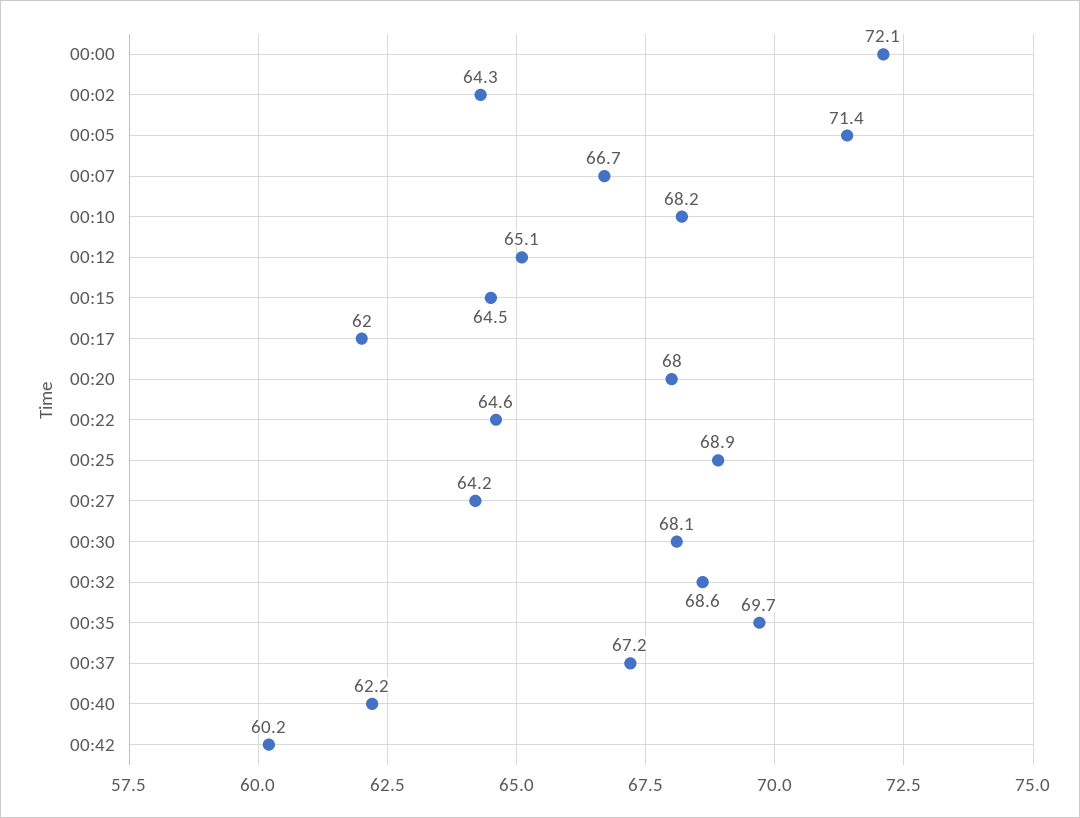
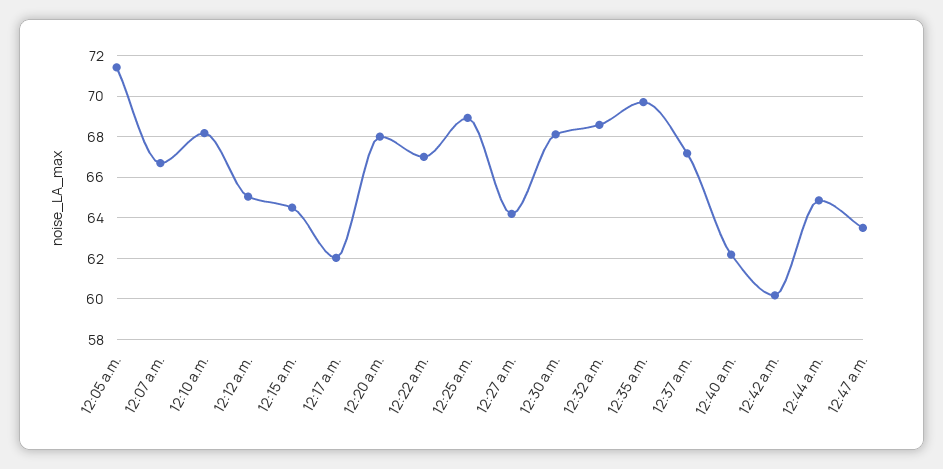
00:00: 72.1 -> none
00:02: 64.3 -> none
00:22: 64.6 -> 67
12:44 a.m.: none -> 65
12:47 a.m.: none -> 63.5

